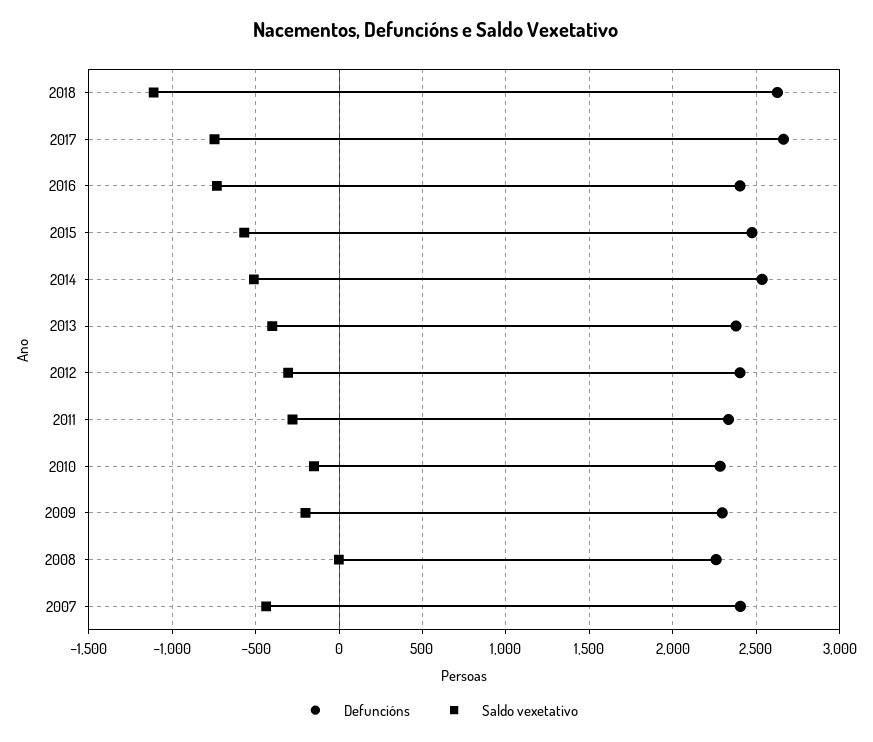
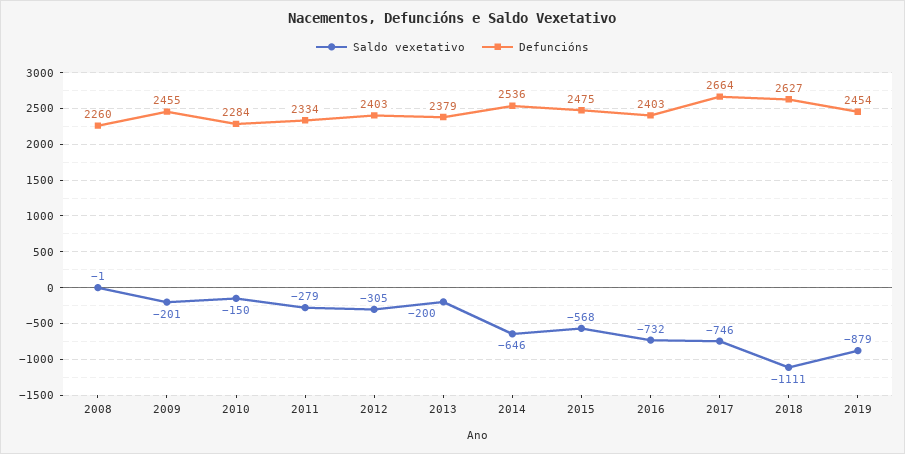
Saldo vexetativo, 2014: -500 -> -646
Saldo vexetativo, 2013: -400 -> -200
Defuncións, 2009: 2300 -> 2455
Defuncións, 2007: 2400 -> none
Saldo vexetativo, 2007: -450 -> none
Saldo vexetativo, 2019: none -> -879
Defuncións, 2019: none -> 2454

